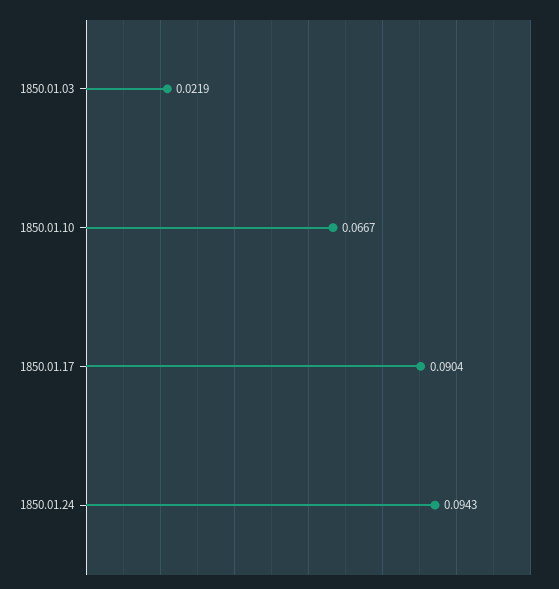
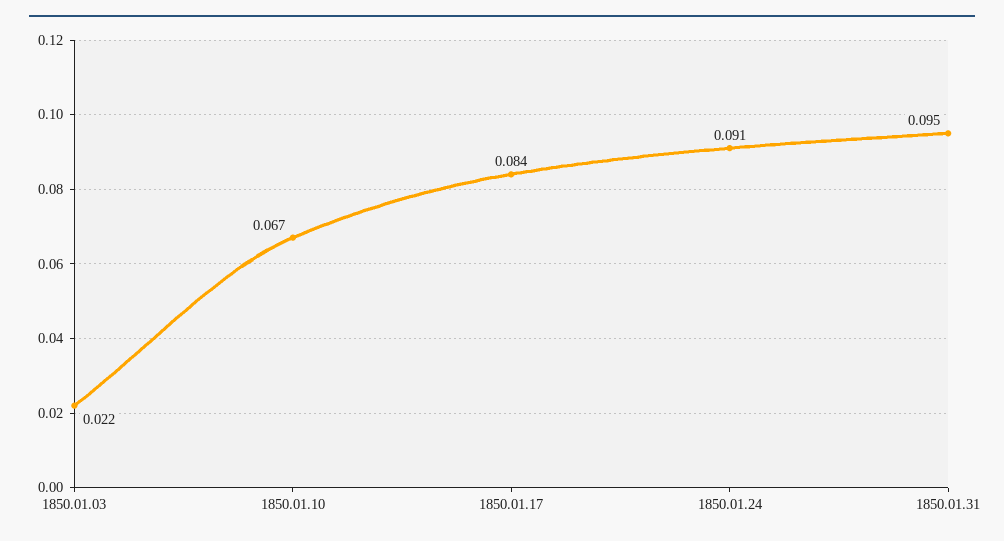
1850.01.17: 0.0904 -> 0.084
1850.01.24: 0.0943 -> 0.091
1850.01.31: none -> 0.095

